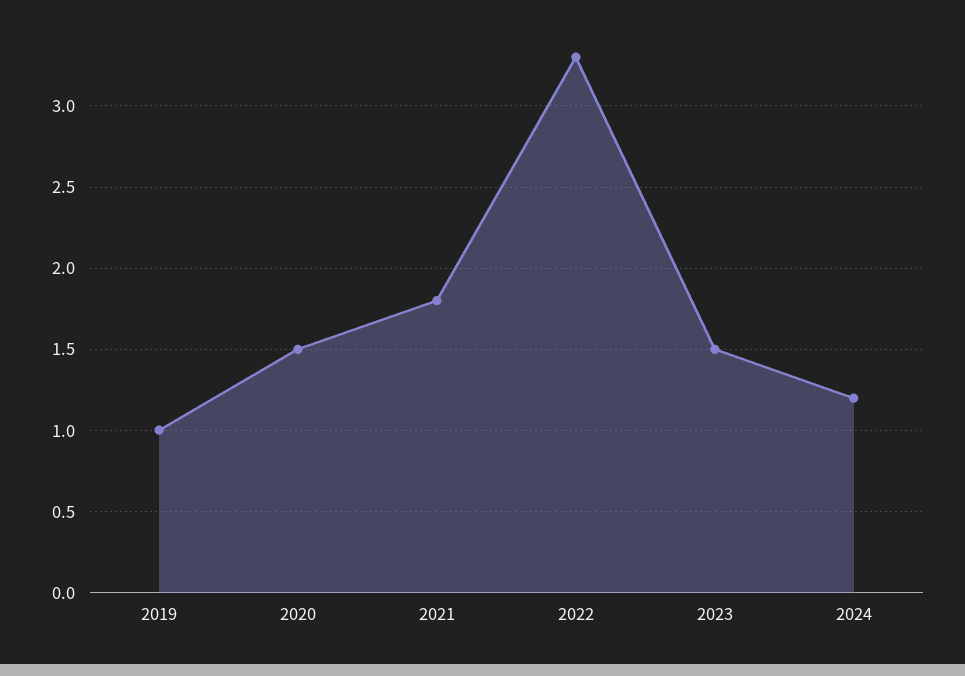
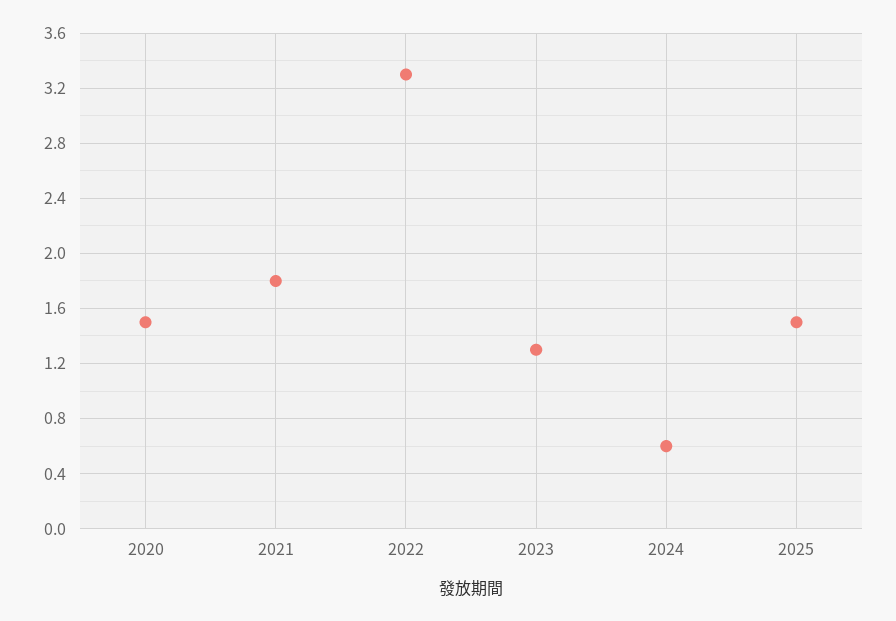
2019: 1 -> none
2023: 1.5 -> 1.3
2024: 1.2 -> 0.6
2025: none -> 1.5

